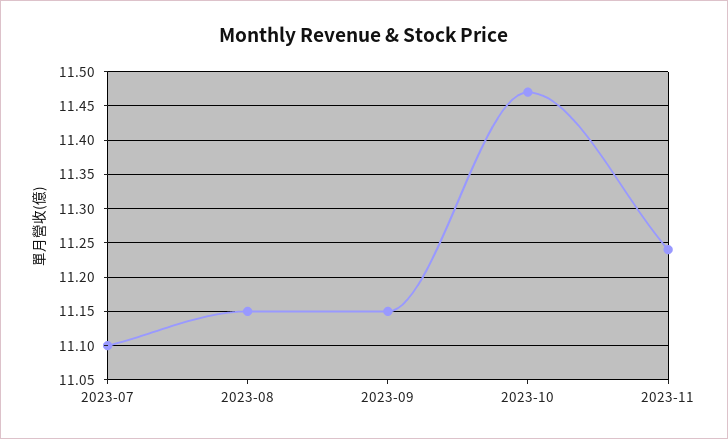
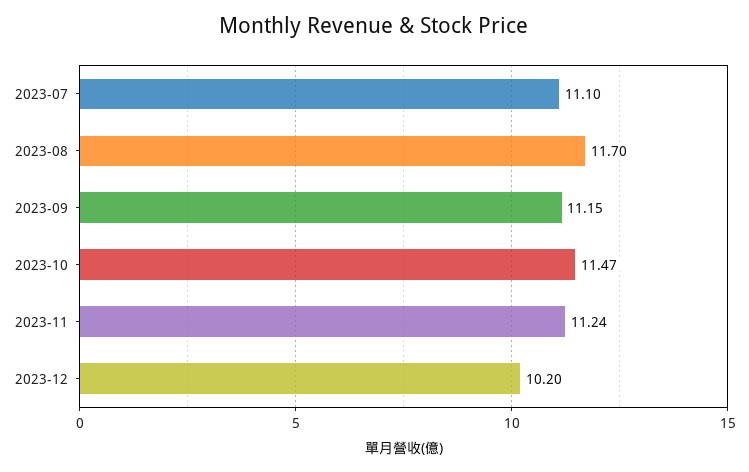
2023-08: 11.15 -> 11.7
2023-12: none -> 10.2

